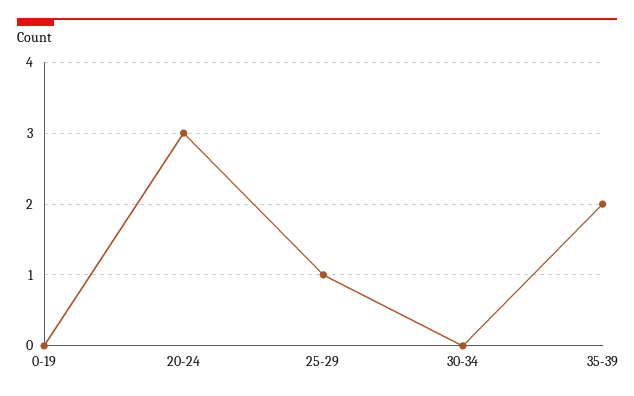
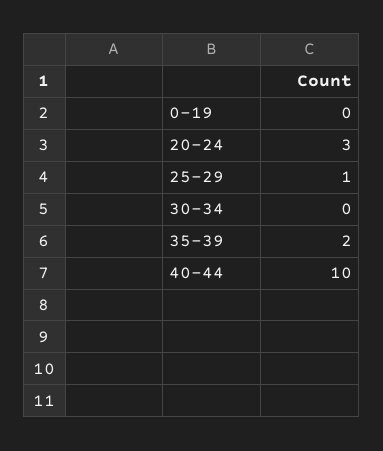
40-44: none -> 10

